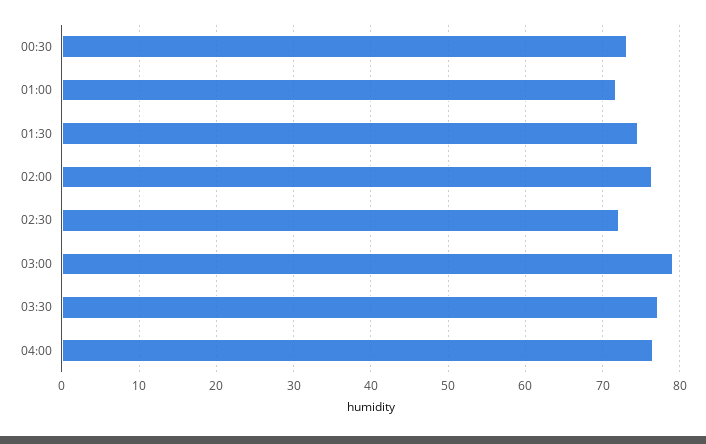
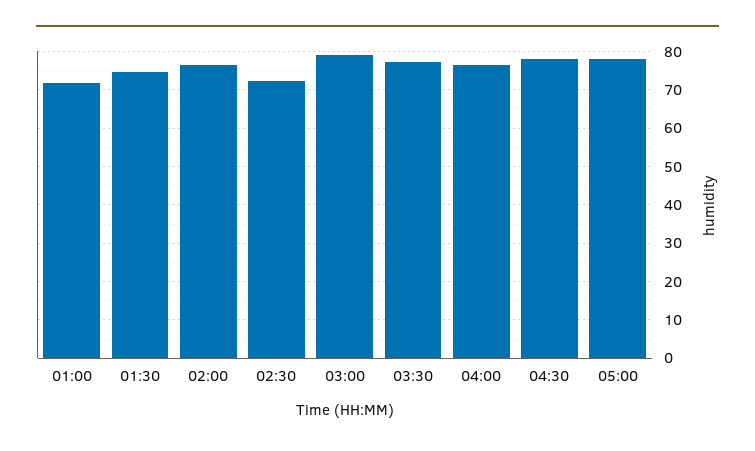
00:30: 73 -> none
04:30: none -> 78
05:00: none -> 78

